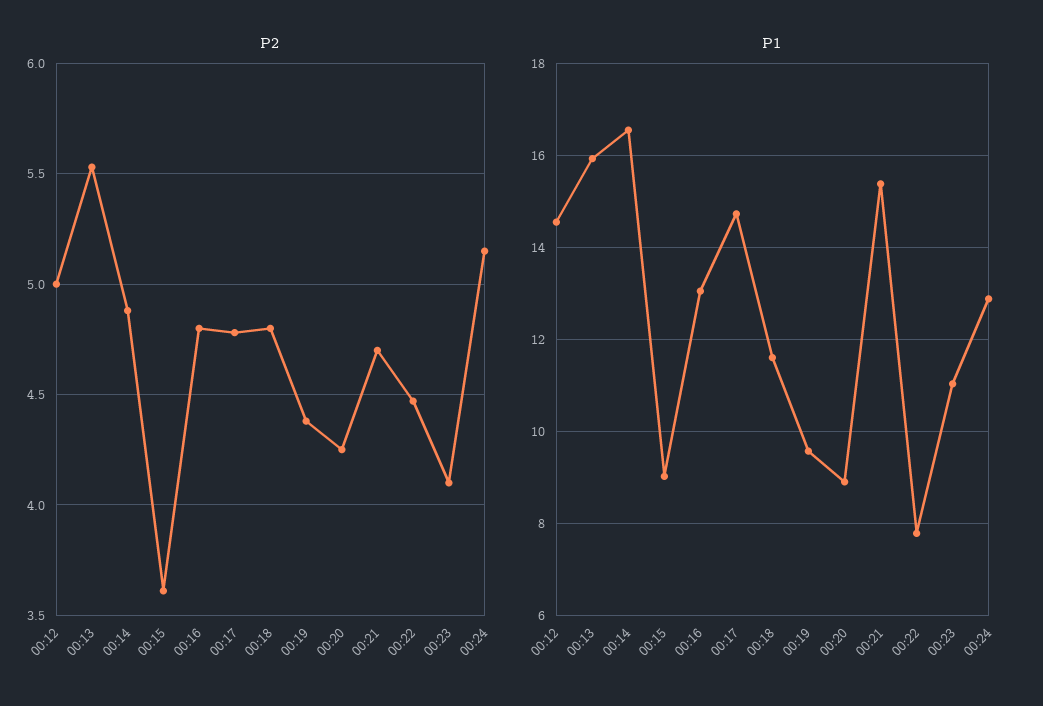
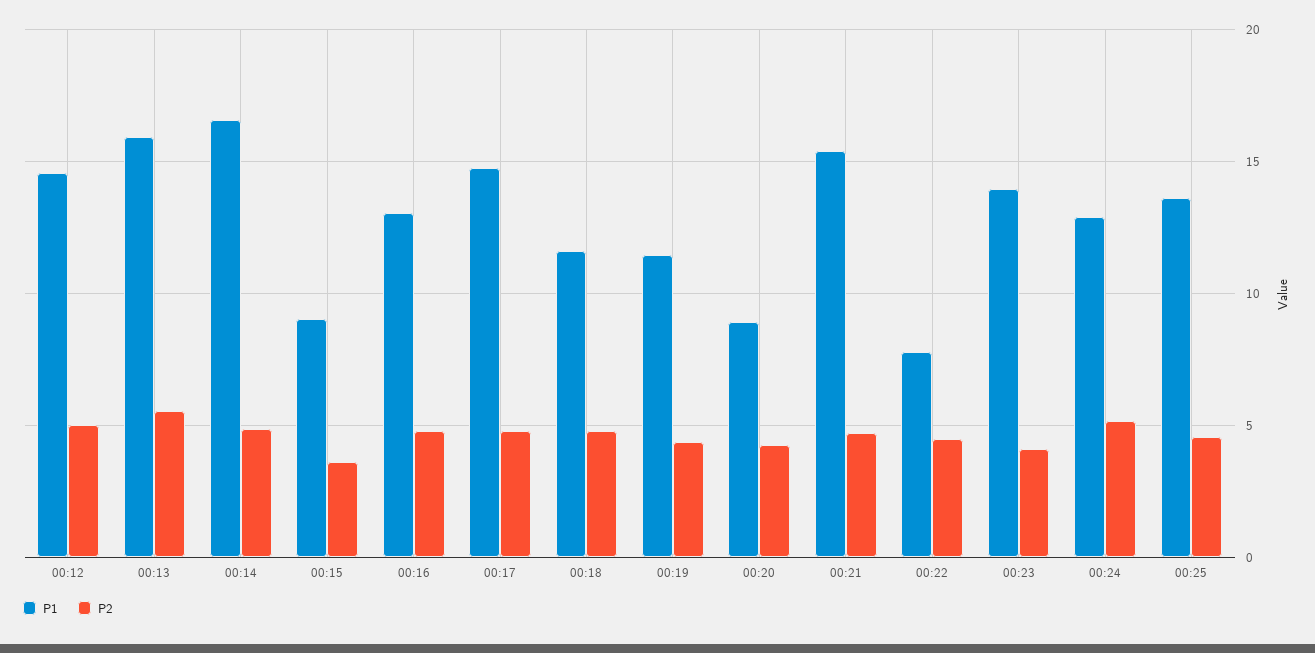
P1, 00:19: 9.6 -> 11.5
P1, 00:23: 11 -> 14
P1, 00:25: none -> 13.5
P2, 00:25: none -> 4.5

